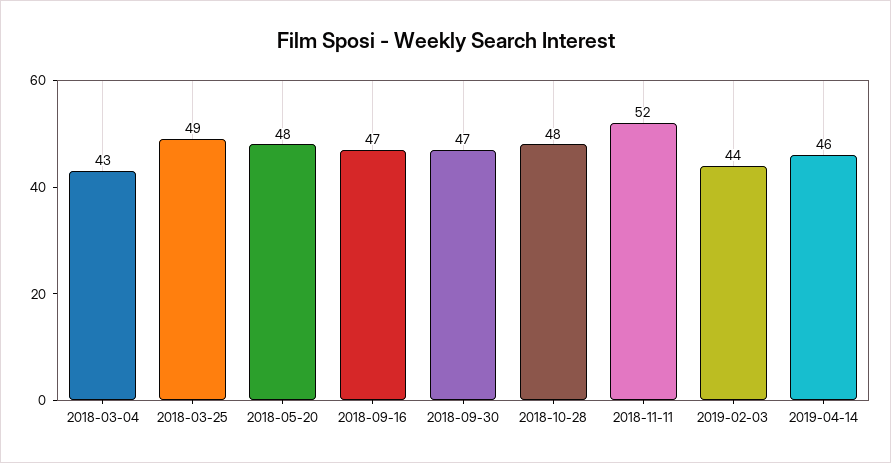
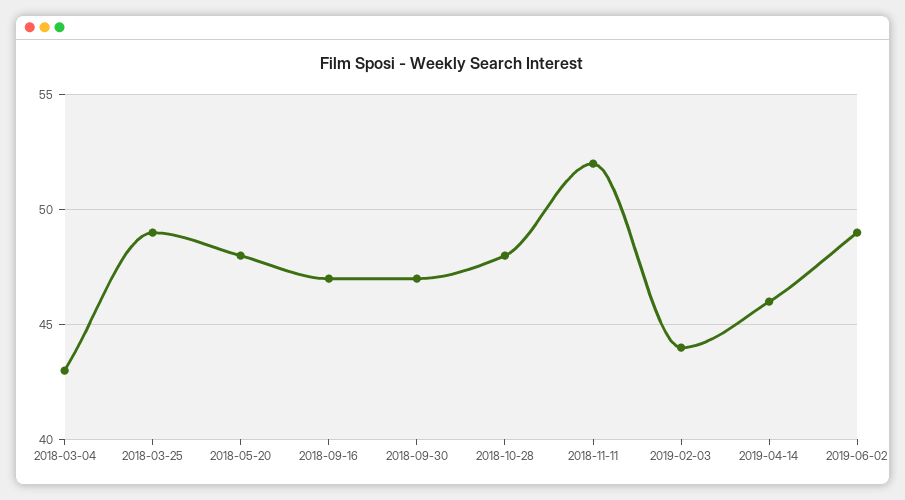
2019-06-02: none -> 49

